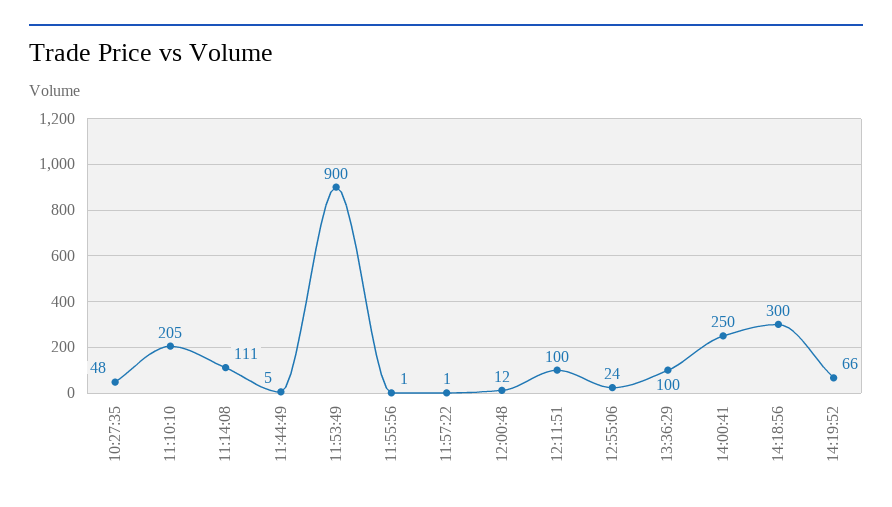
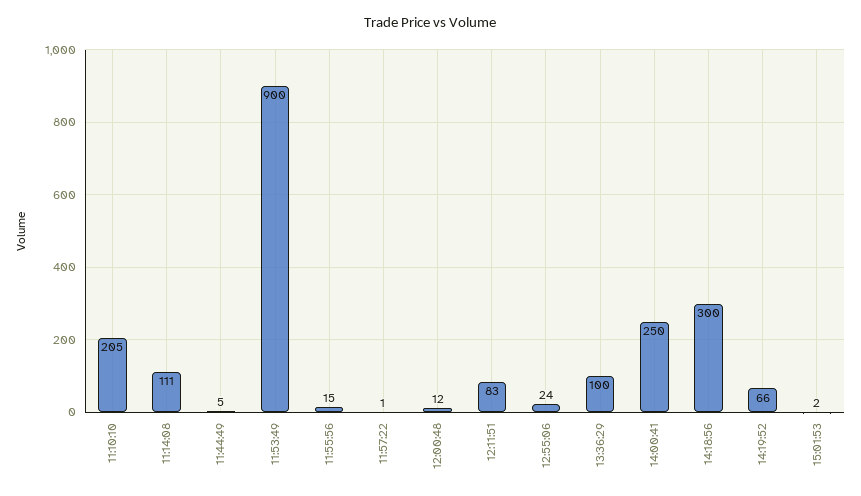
10:27:35: 48 -> none
11:55:56: 1 -> 15
12:11:51: 100 -> 83
15:01:53: none -> 2

